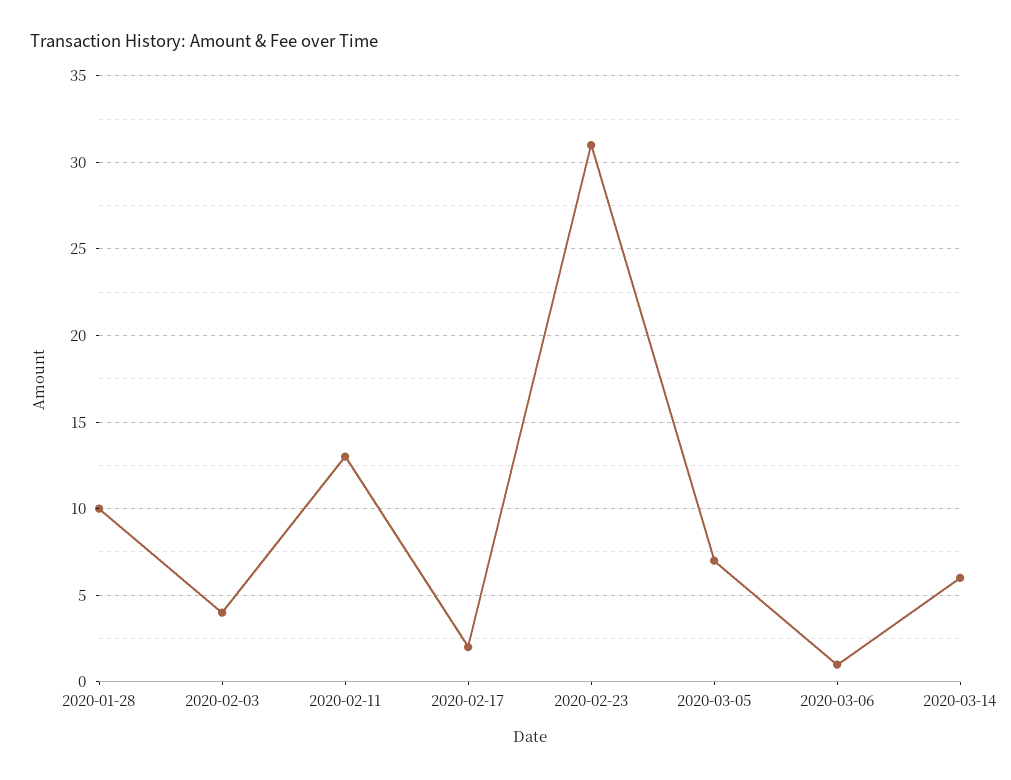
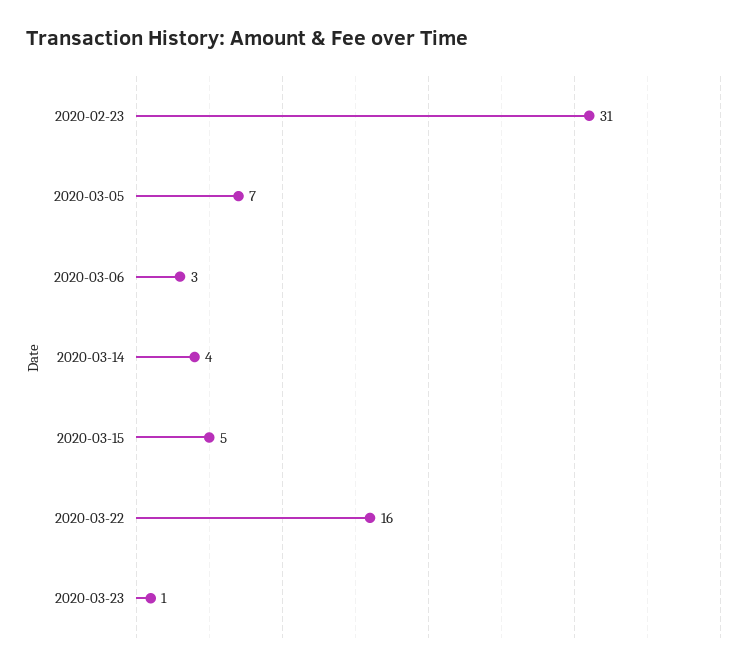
2020-01-28: 10 -> none
2020-02-03: 4 -> none
2020-02-11: 13 -> none
2020-02-17: 2 -> none
2020-03-06: 1 -> 3
2020-03-14: 6 -> 4
2020-03-15: none -> 5
2020-03-22: none -> 16
2020-03-23: none -> 1

